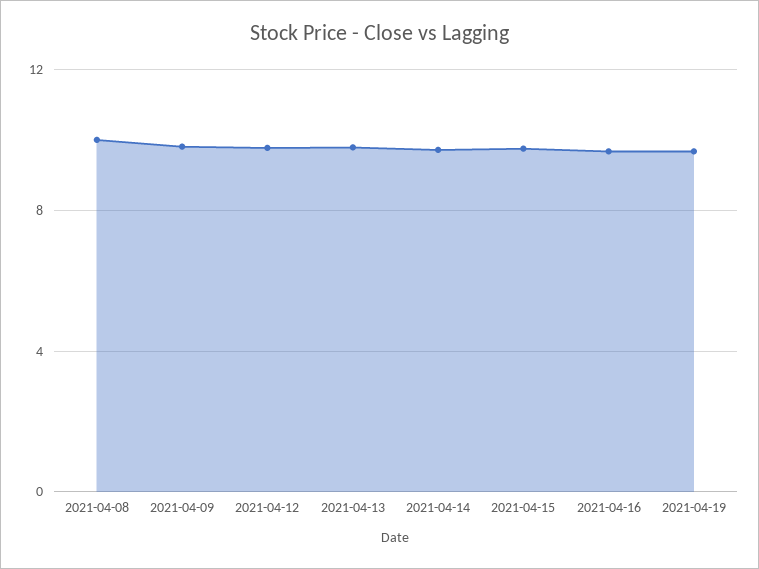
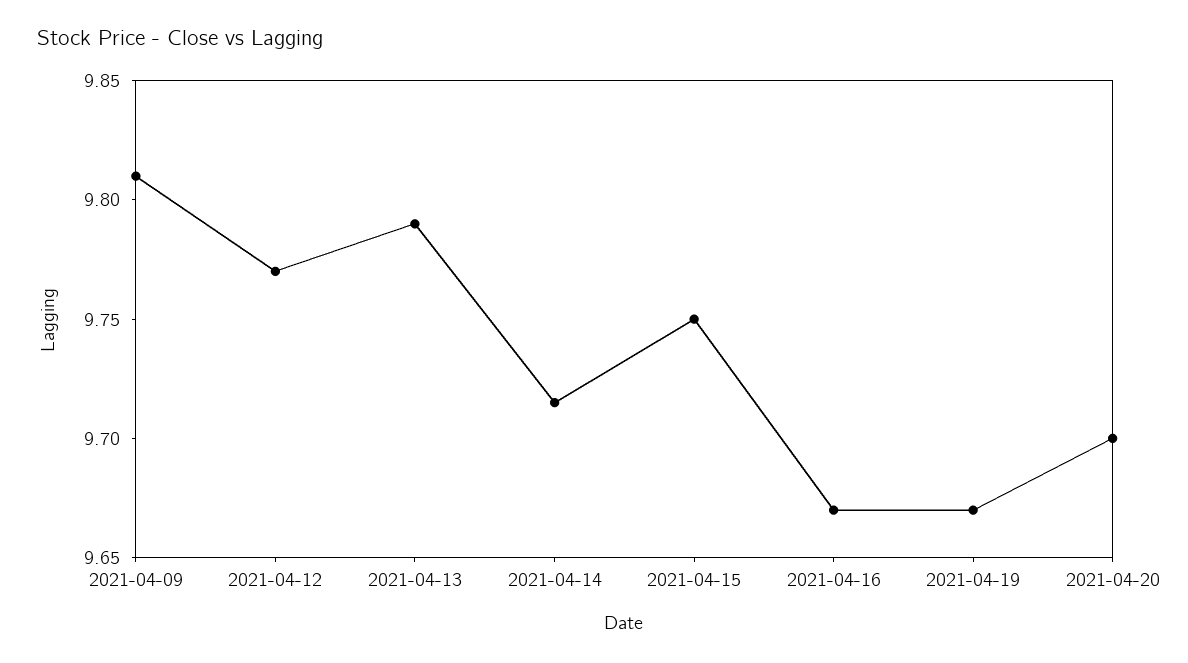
2021-04-08: 10 -> none
2021-04-20: none -> 9.7

